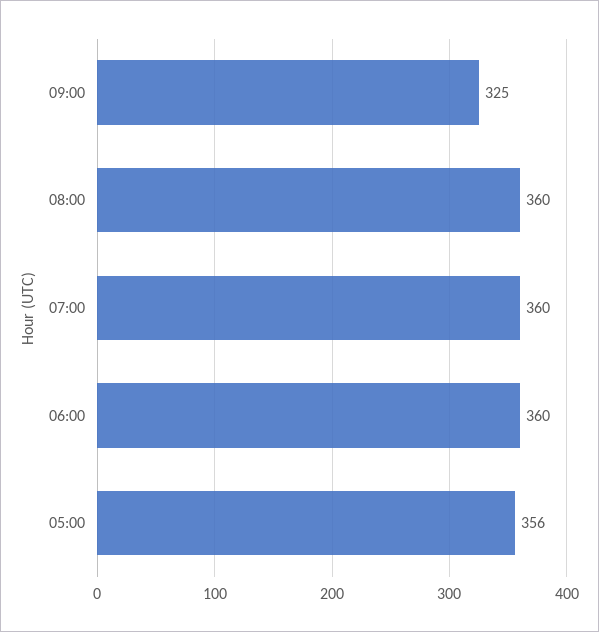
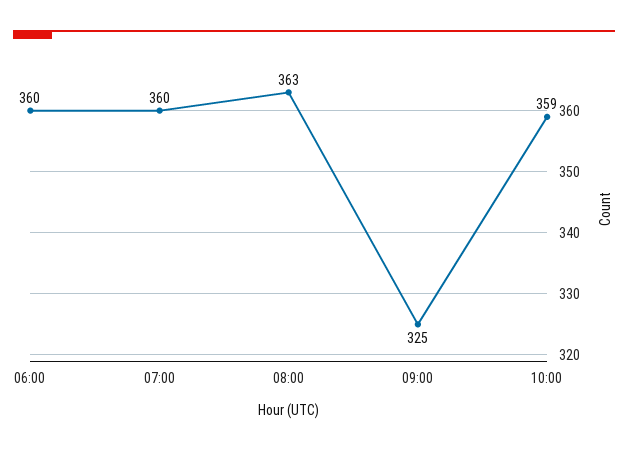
08:00: 360 -> 363
05:00: 356 -> none
10:00: none -> 359

